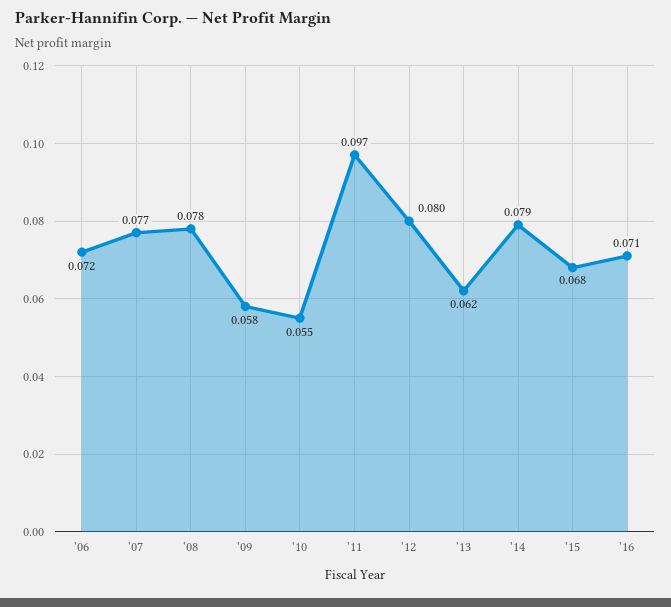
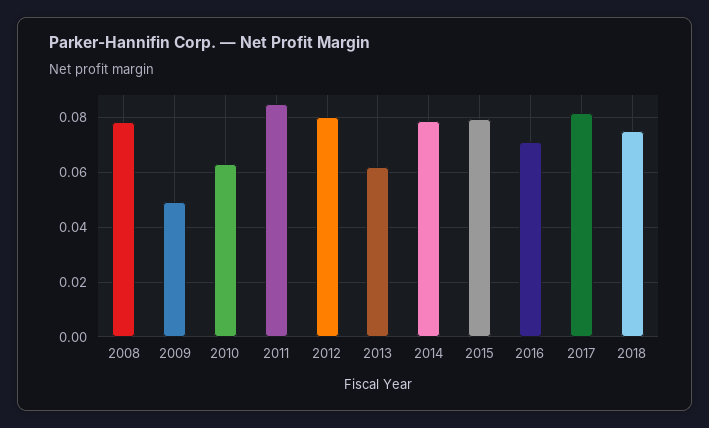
'06: 0.072 -> none
'07: 0.077 -> none
'09: 0.058 -> 0.05
'10: 0.055 -> 0.0625
'11: 0.097 -> 0.085
'15: 0.068 -> 0.08
2017: none -> 0.0825
2018: none -> 0.075

